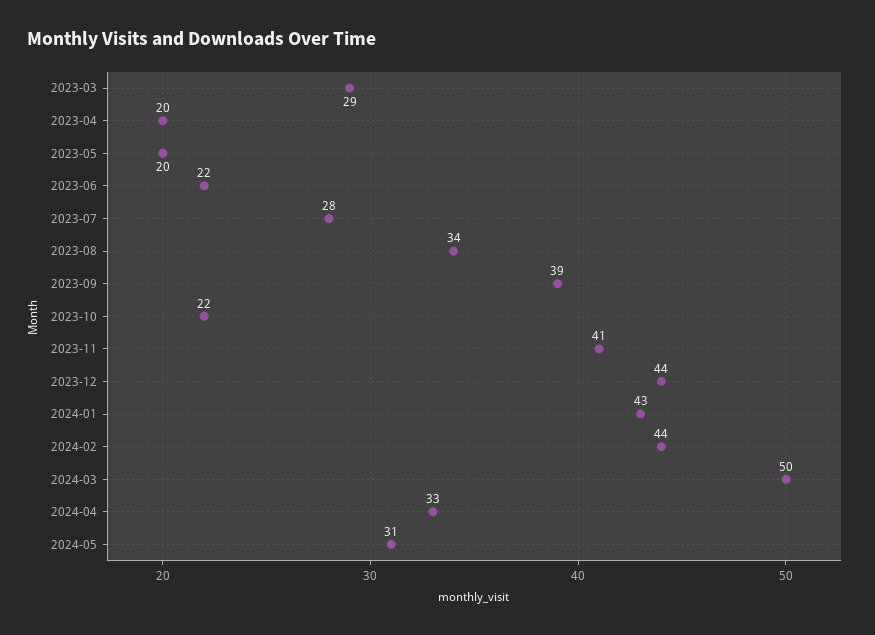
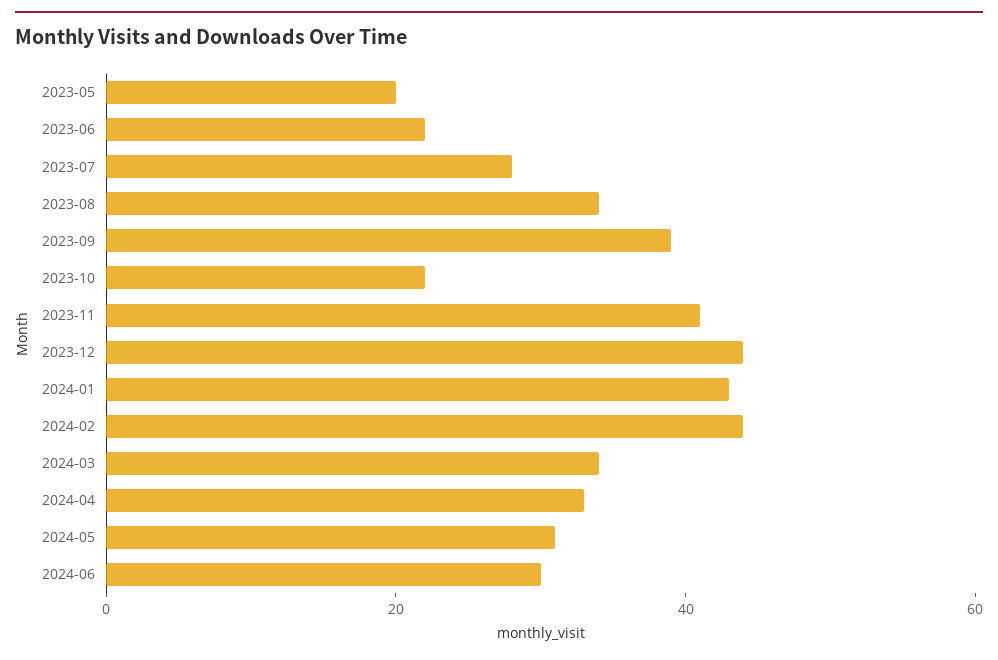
2023-03: 29 -> none
2023-04: 20 -> none
2024-03: 50 -> 35
2024-06: none -> 30

